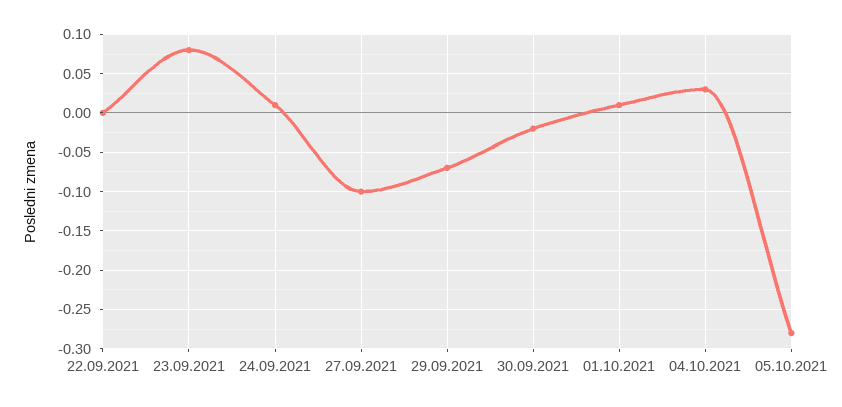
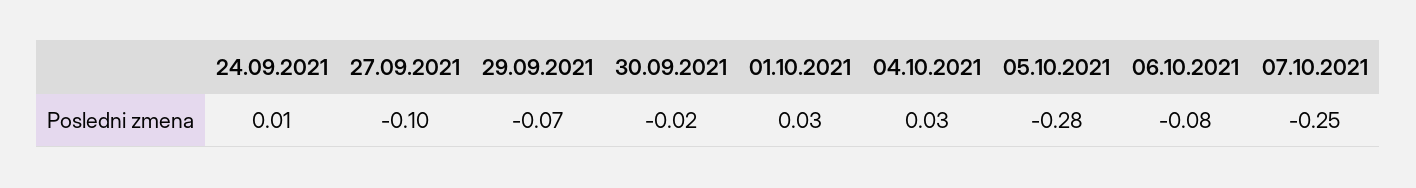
22.09.2021: 0 -> none
23.09.2021: 0.08 -> none
01.10.2021: 0.01 -> 0.03
06.10.2021: none -> -0.08
07.10.2021: none -> -0.25

